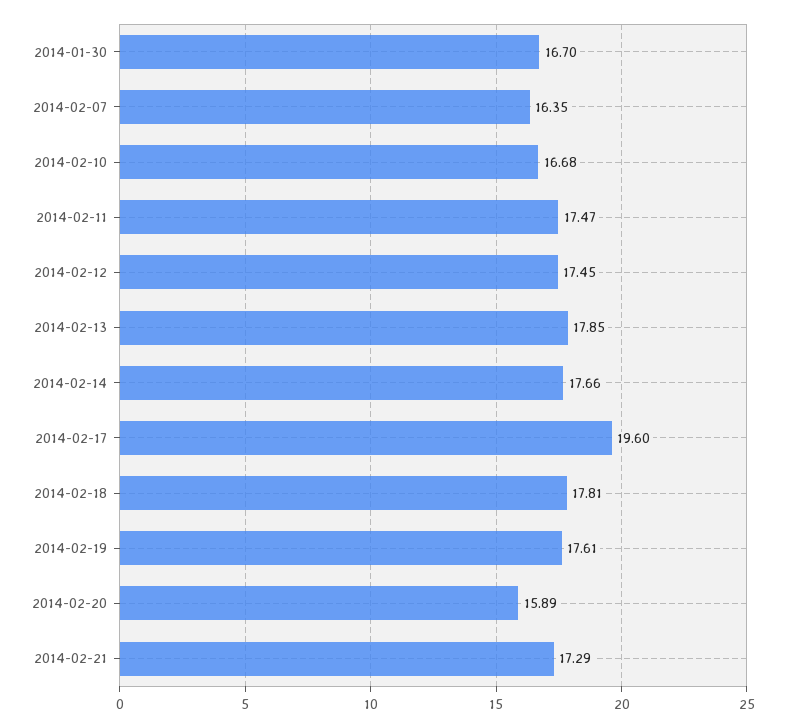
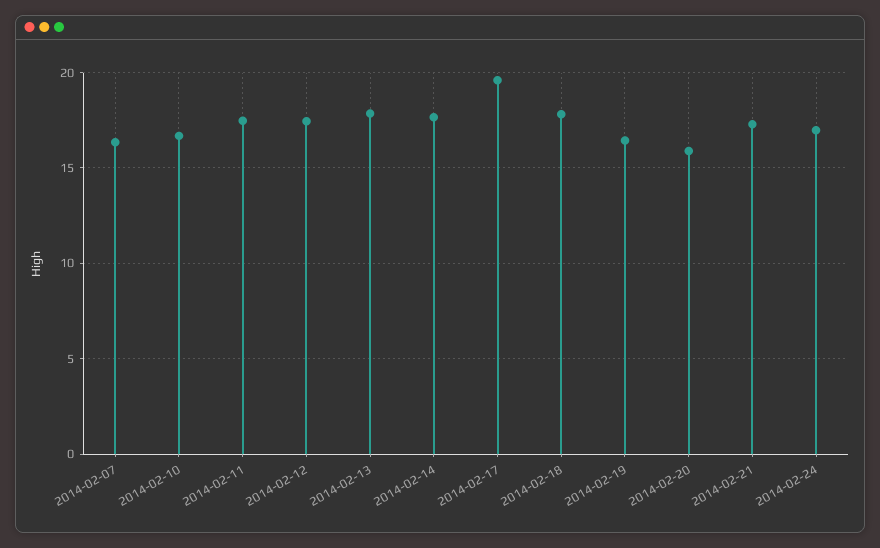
2014-01-30: 16.7 -> none
2014-02-19: 17.61 -> 16.5
2014-02-24: none -> 17

